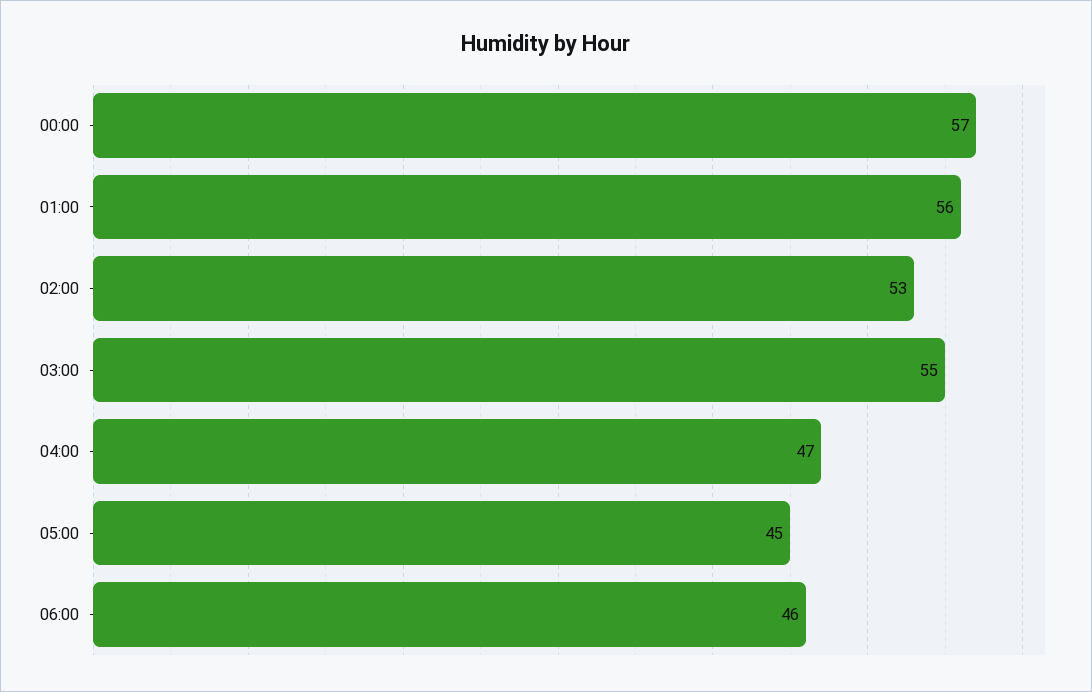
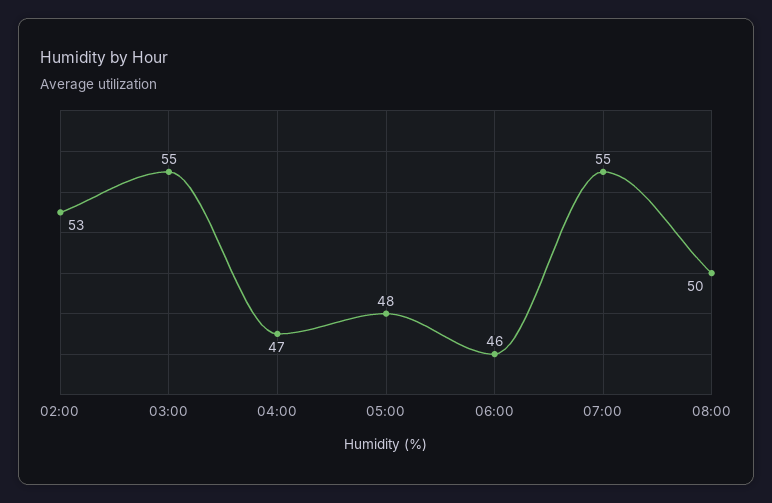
00:00: 57 -> none
01:00: 56 -> none
05:00: 45 -> 48
07:00: none -> 55
08:00: none -> 50

